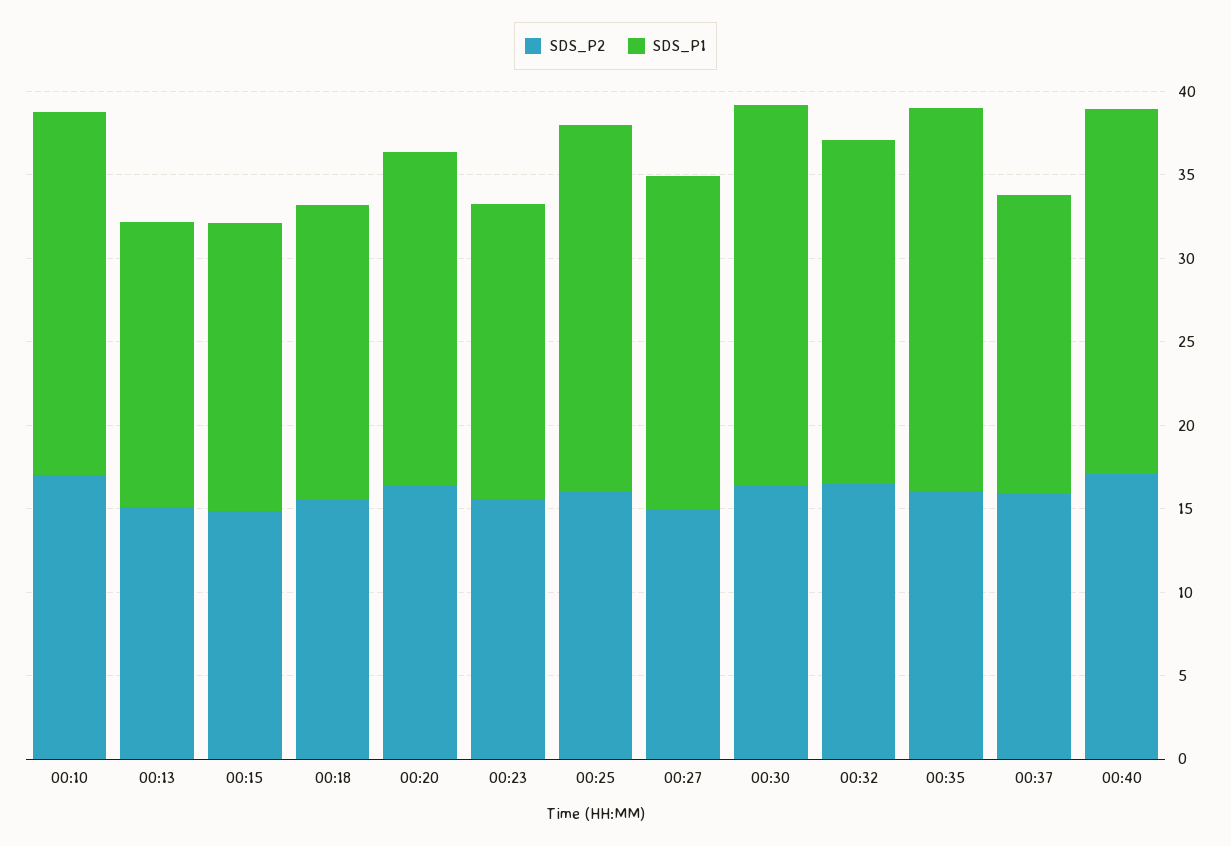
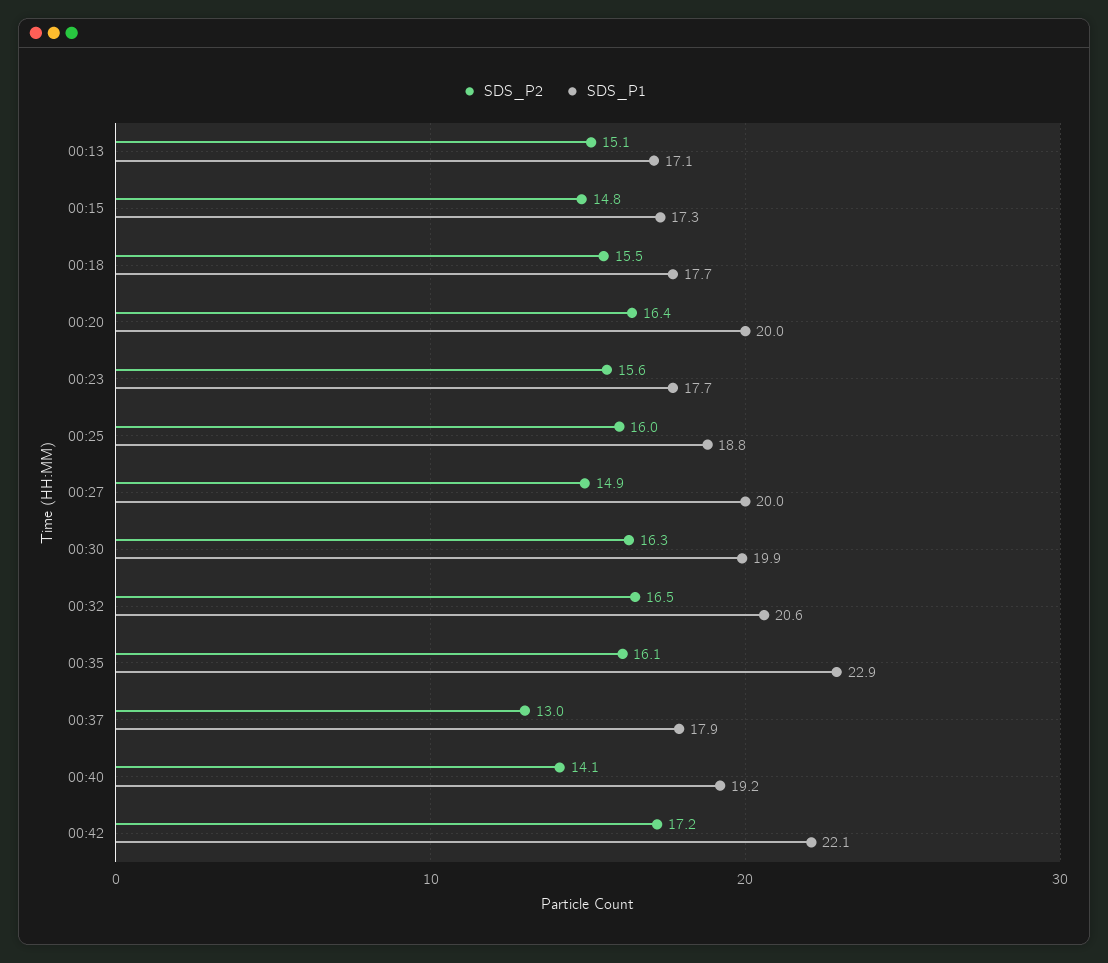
SDS_P2, 00:10: 17 -> none
SDS_P1, 00:10: 22 -> none
SDS_P1, 00:25: 22 -> 18.8
SDS_P1, 00:30: 23 -> 19.9
SDS_P2, 00:37: 16 -> 13
SDS_P2, 00:40: 17 -> 14.1
SDS_P1, 00:40: 22 -> 19.2
SDS_P2, 00:42: none -> 17.2
SDS_P1, 00:42: none -> 22.1

